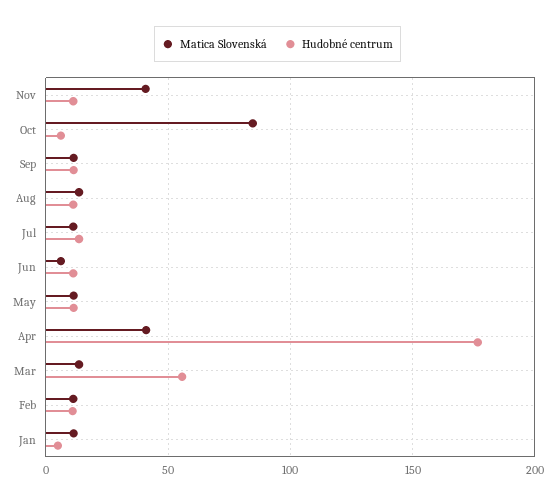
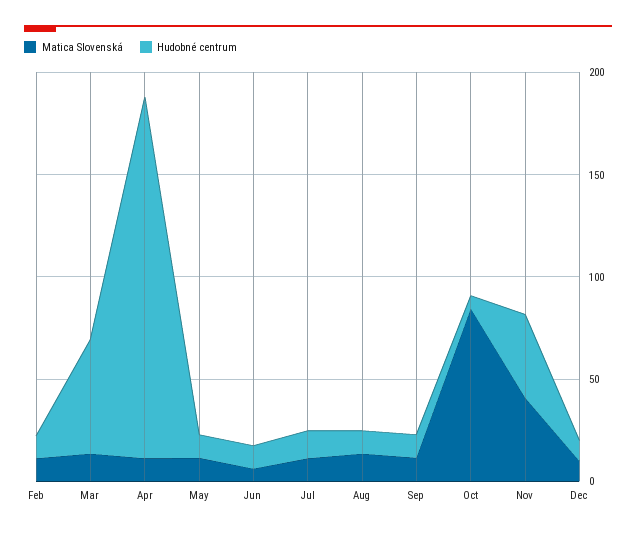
Hudobné centrum, Nov: 10 -> 40
Matica Slovenská, Apr: 40 -> 10
Matica Slovenská, Jan: 10 -> none
Hudobné centrum, Jan: 5 -> none
Matica Slovenská, Dec: none -> 10
Hudobné centrum, Dec: none -> 10

